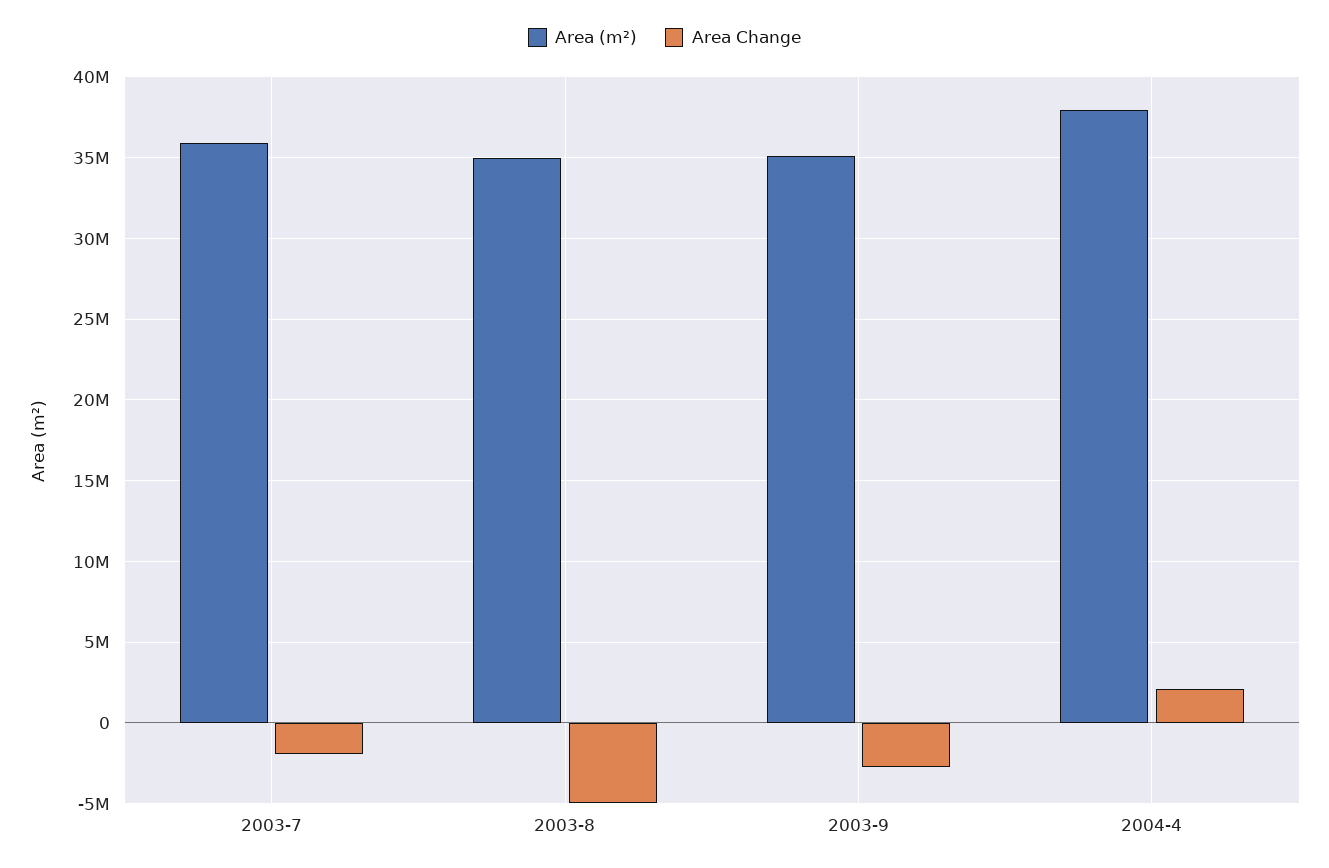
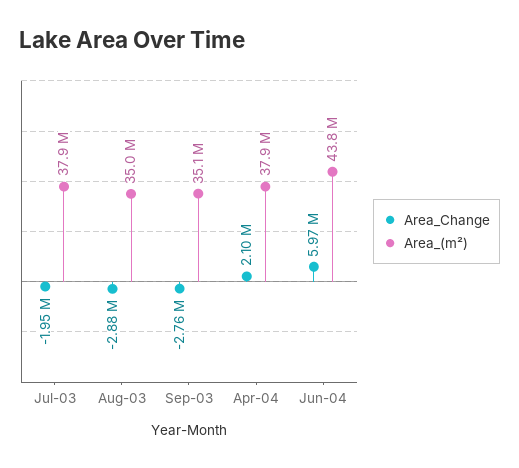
Area (m²), 2003-7: 36000000 -> 37900000
Area Change, 2003-8: -5000000 -> -2880000
Area Change, Jun-04: none -> 5970000
Area (m²), Jun-04: none -> 43800000

